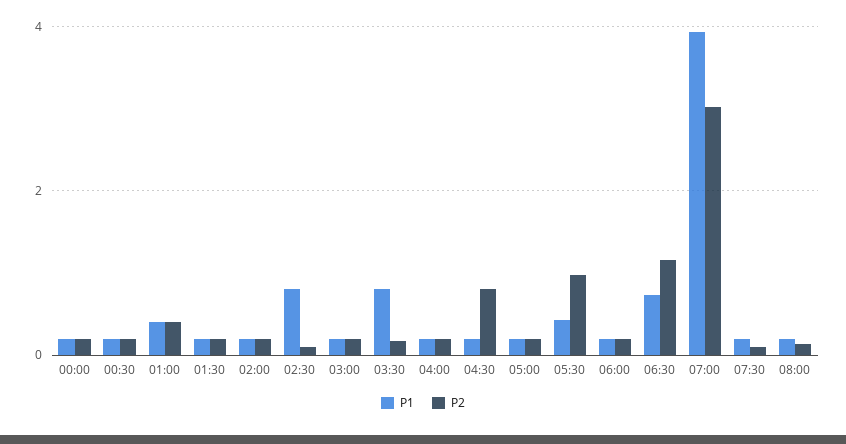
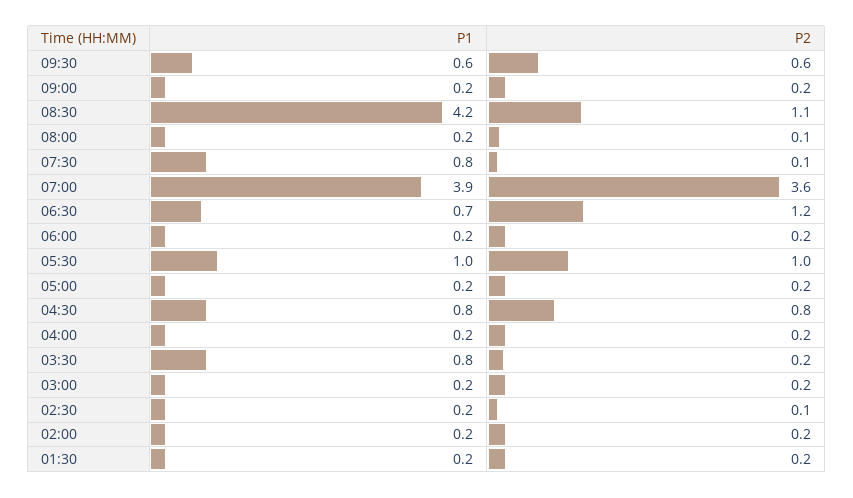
P1, 00:00: 0.2 -> none
P2, 00:00: 0.2 -> none
P1, 00:30: 0.2 -> none
P2, 00:30: 0.2 -> none
P1, 01:00: 0.4 -> none
P2, 01:00: 0.4 -> none
P1, 02:30: 0.8 -> 0.2
P1, 04:30: 0.2 -> 0.8
P1, 05:30: 0.4 -> 1
P2, 07:00: 3 -> 3.6
P1, 07:30: 0.2 -> 0.8
P1, 09:30: none -> 0.6
P2, 09:30: none -> 0.6
P1, 09:00: none -> 0.2
P2, 09:00: none -> 0.2
P1, 08:30: none -> 4.2
P2, 08:30: none -> 1.1

